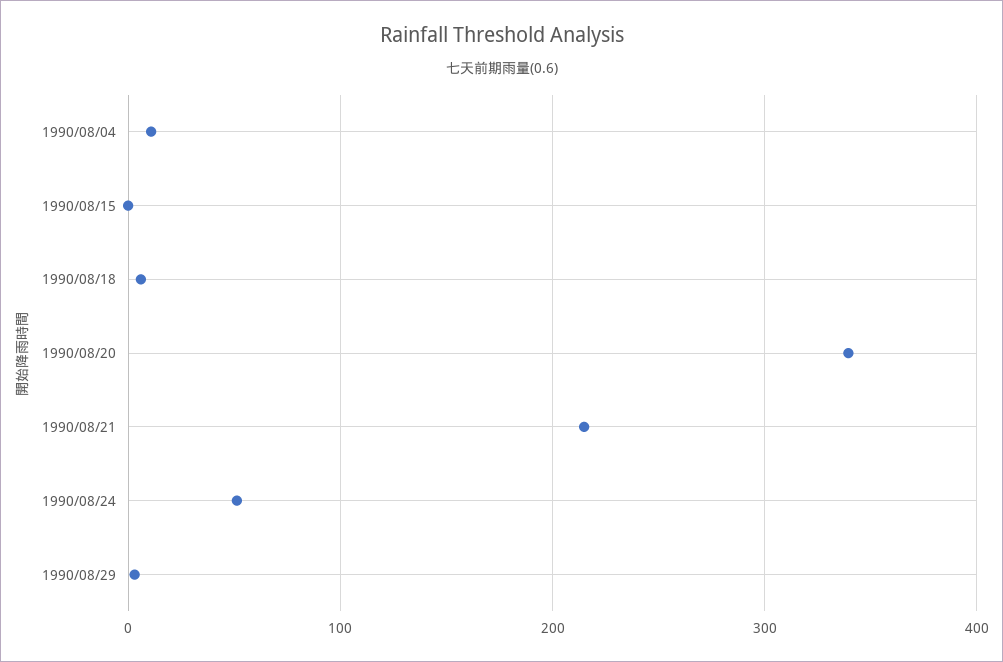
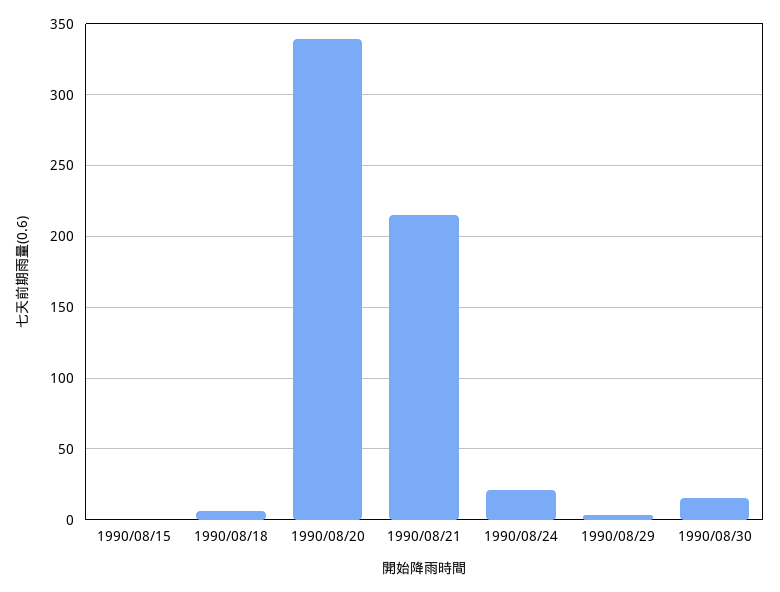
1990/08/04: 10 -> none
1990/08/24: 50 -> 20
1990/08/30: none -> 15

